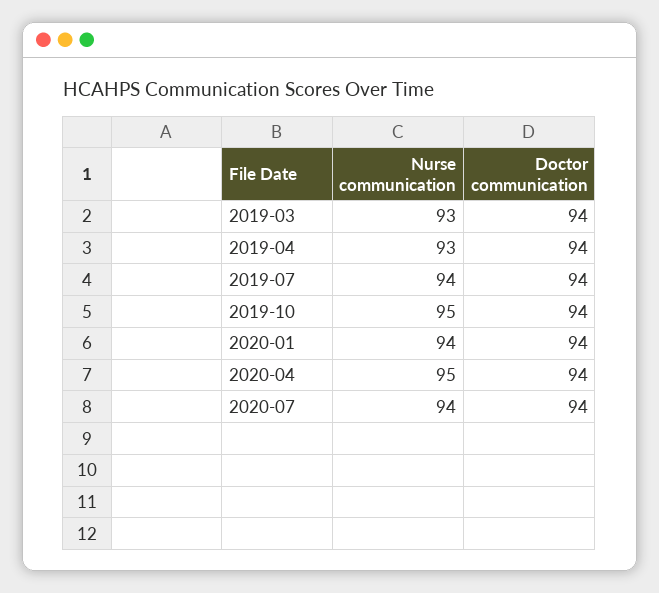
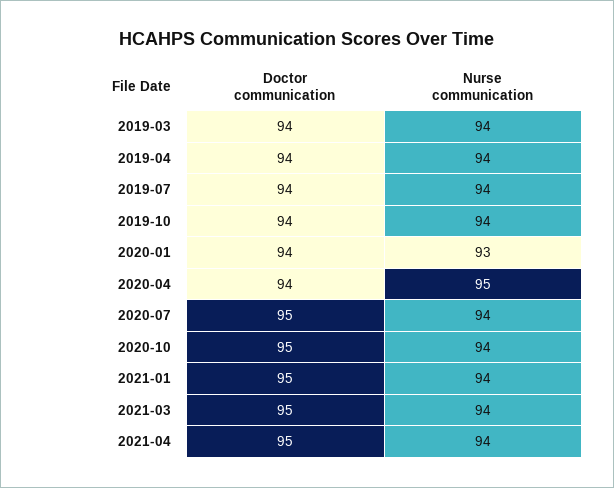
Nurse communication, 2019-03: 93 -> 94
Nurse communication, 2019-04: 93 -> 94
Nurse communication, 2019-10: 95 -> 94
Nurse communication, 2020-01: 94 -> 93
Doctor communication, 2020-07: 94 -> 95
Doctor communication, 2020-10: none -> 95
Nurse communication, 2020-10: none -> 94
Doctor communication, 2021-01: none -> 95
Nurse communication, 2021-01: none -> 94
Doctor communication, 2021-03: none -> 95
Nurse communication, 2021-03: none -> 94
Doctor communication, 2021-04: none -> 95
Nurse communication, 2021-04: none -> 94

